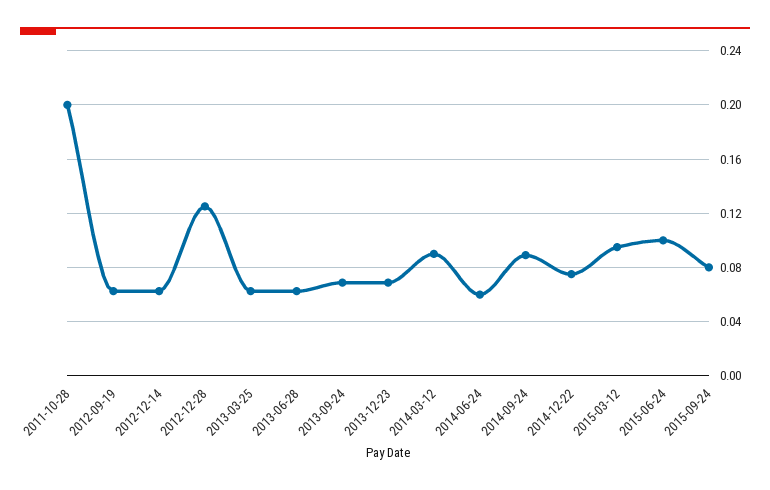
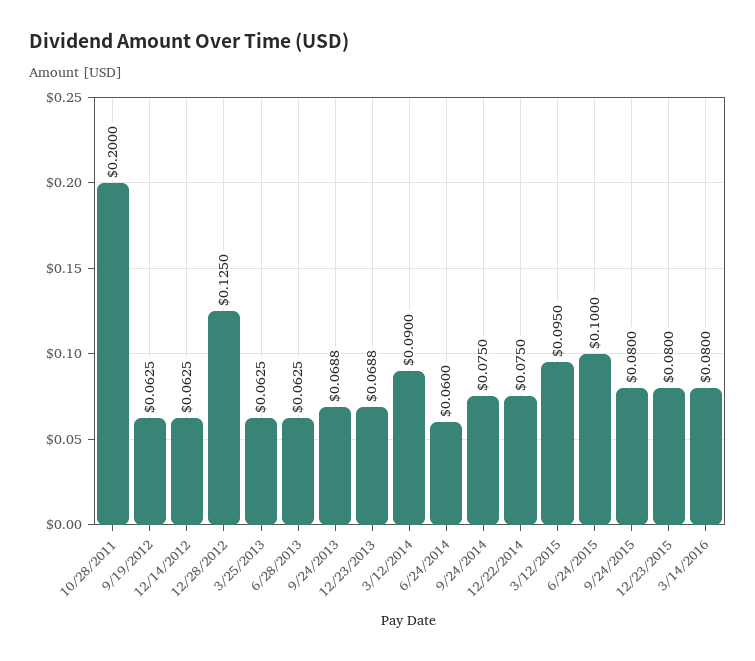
2014-09-24: 0.09 -> 0.075
12/23/2015: none -> 0.08
3/14/2016: none -> 0.08

